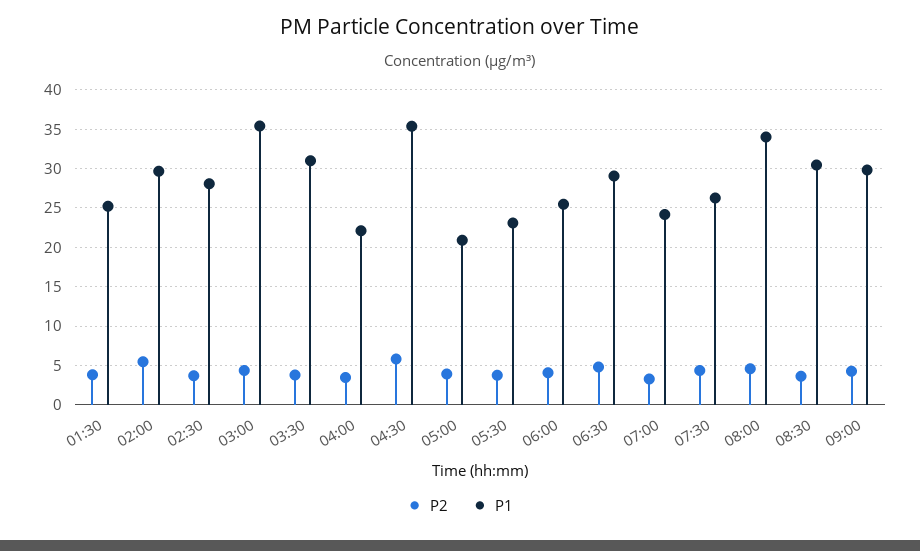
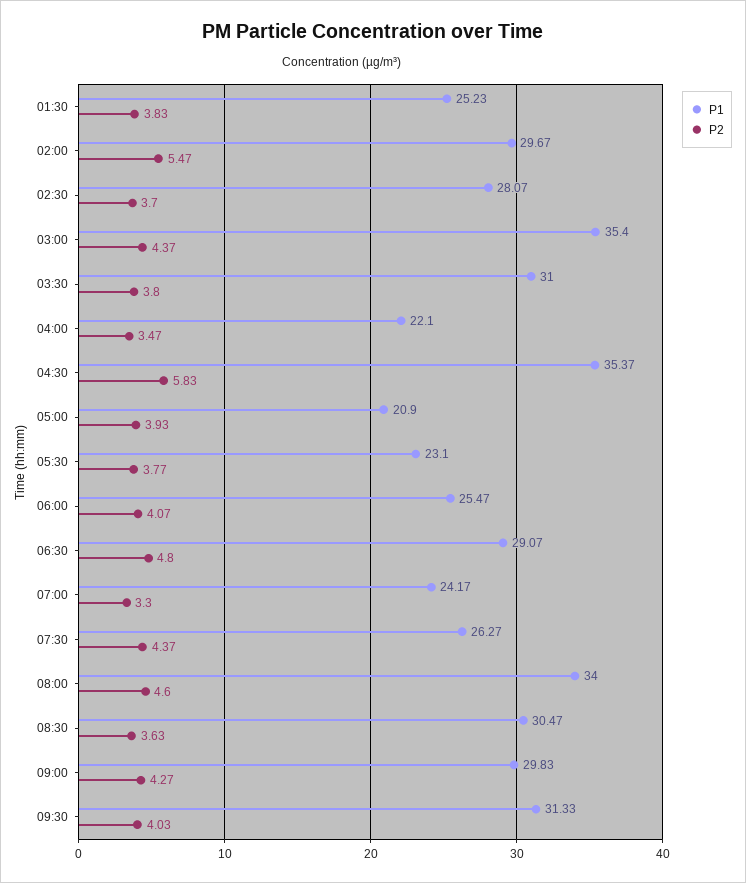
P1, 09:30: none -> 31.33
P2, 09:30: none -> 4.03

